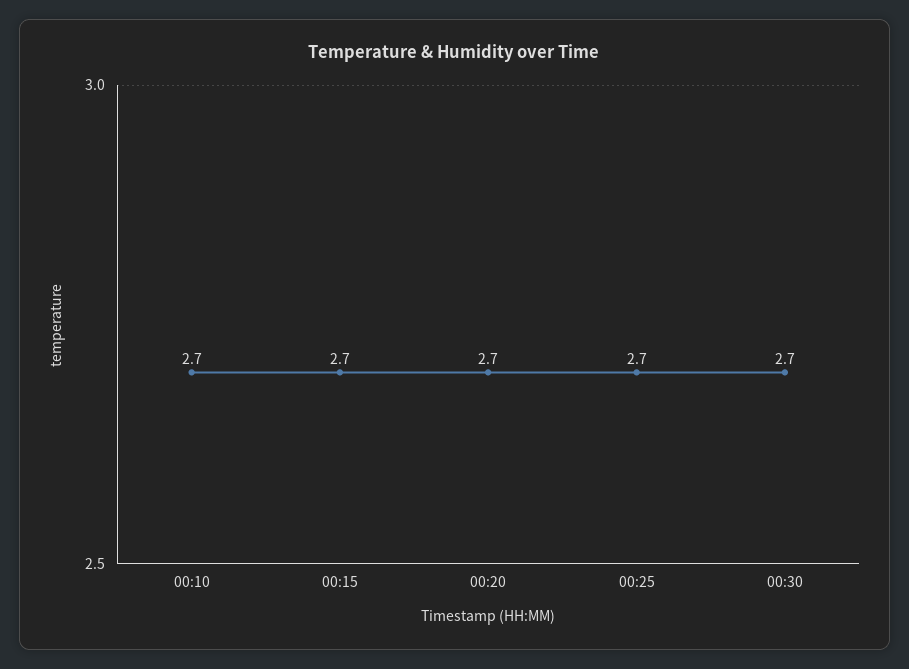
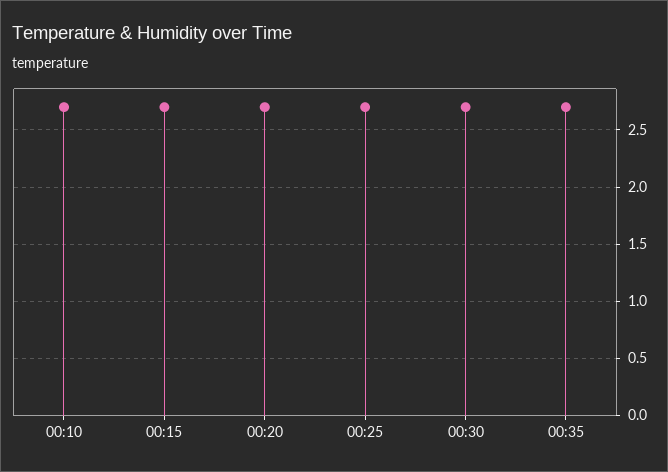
00:35: none -> 2.7

